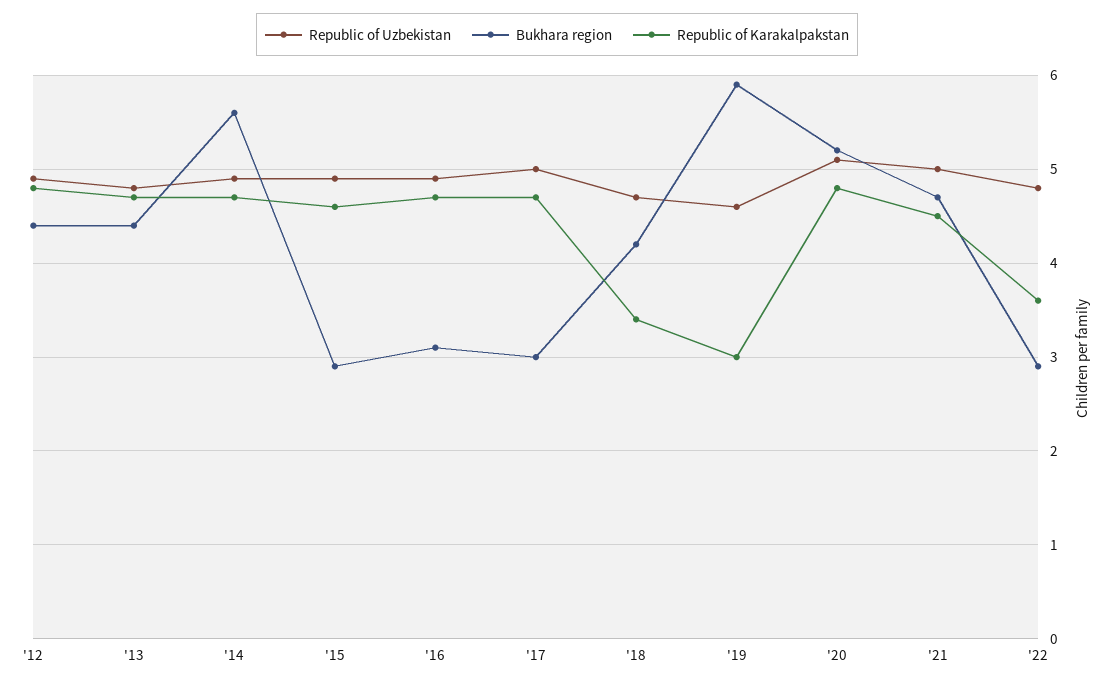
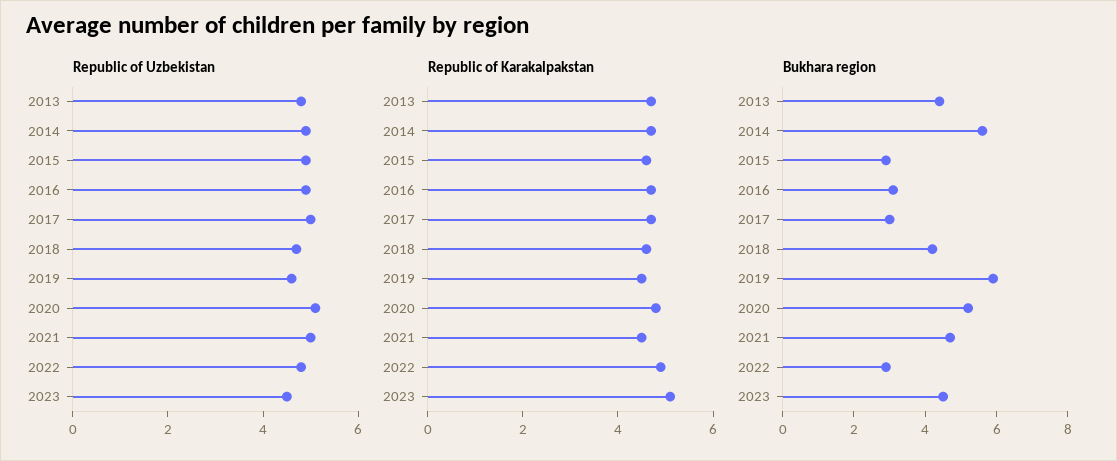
Republic of Uzbekistan, '12: 4.9 -> none
Bukhara region, '12: 4.4 -> none
Republic of Karakalpakstan, '12: 4.8 -> none
Republic of Karakalpakstan, '18: 3.4 -> 4.5
Republic of Karakalpakstan, '19: 3 -> 4.5
Republic of Karakalpakstan, '22: 3.6 -> 5
Republic of Uzbekistan, 2023: none -> 4.5
Republic of Karakalpakstan, 2023: none -> 5
Bukhara region, 2023: none -> 4.5

